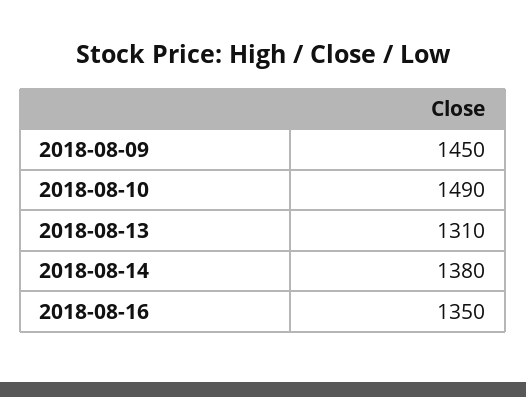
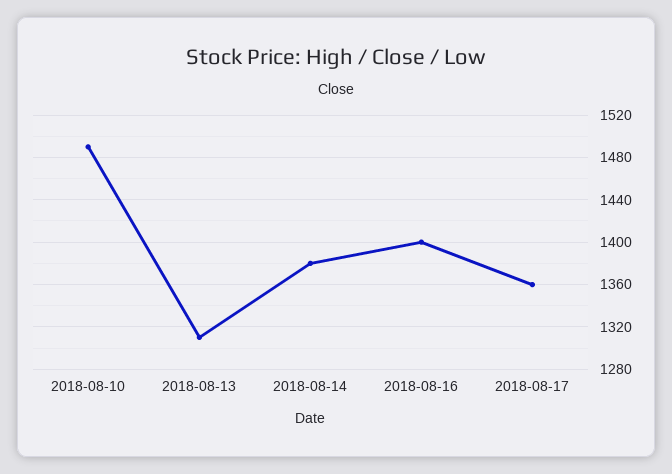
2018-08-09: 1450 -> none
2018-08-16: 1350 -> 1400
2018-08-17: none -> 1360

